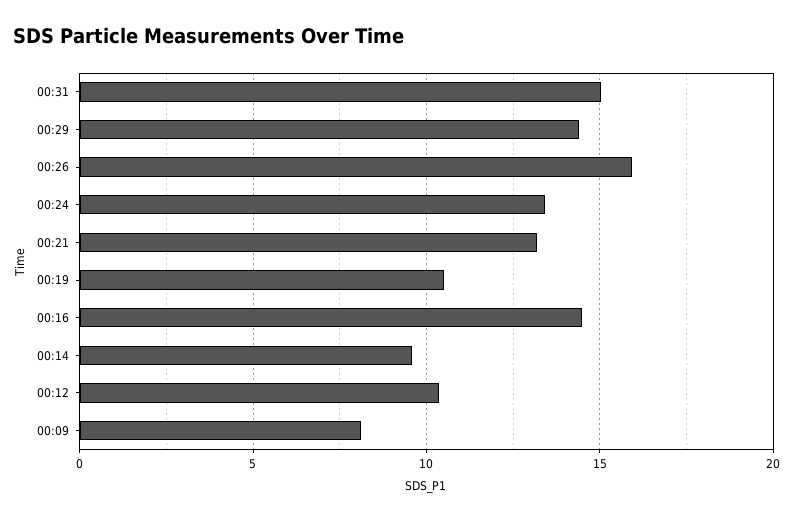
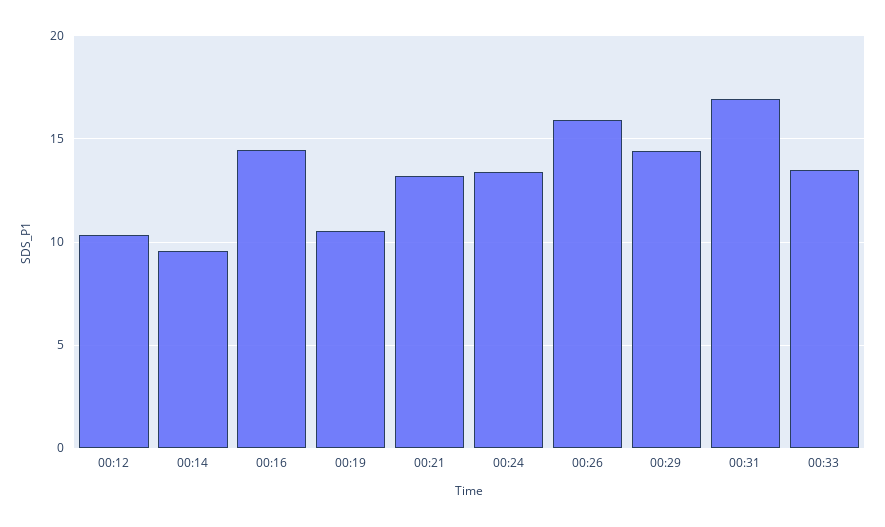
00:31: 15 -> 17
00:09: 8 -> none
00:33: none -> 13.5

